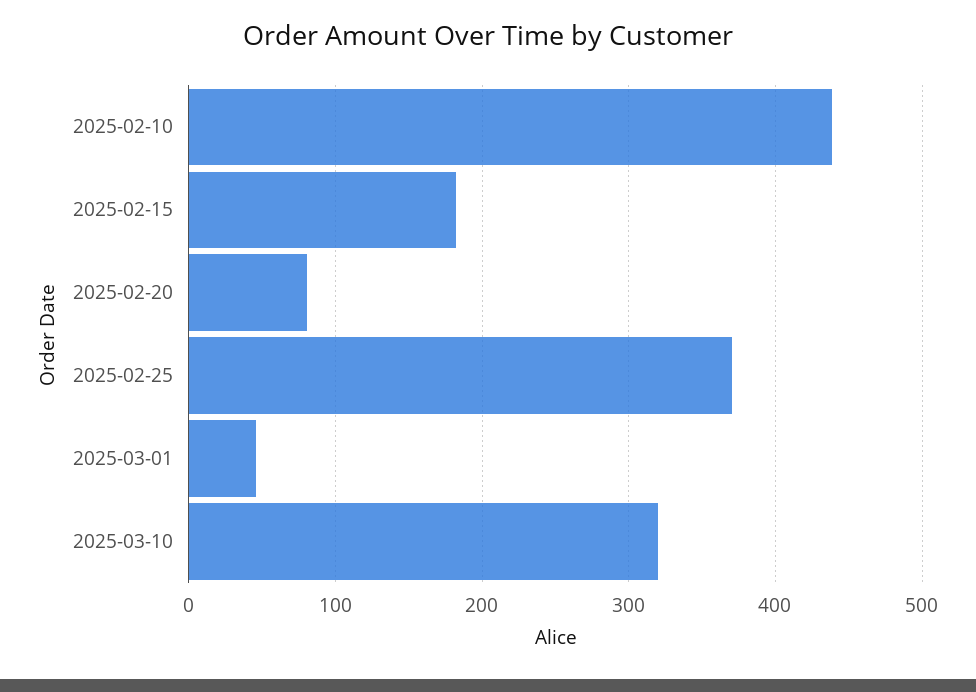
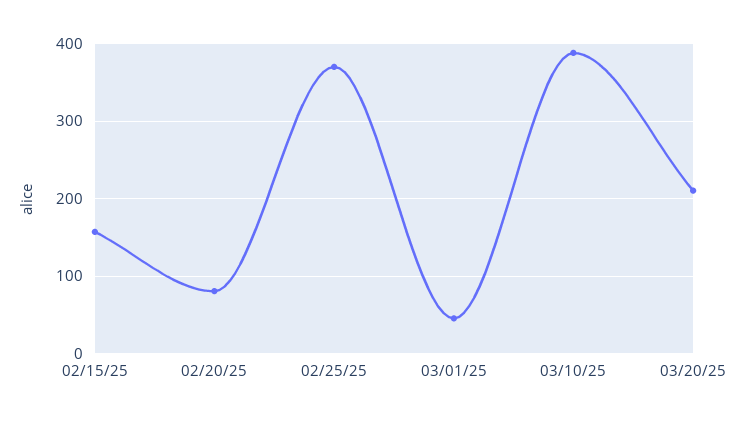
2025-02-10: 440 -> none
2025-02-15: 180 -> 160
2025-03-10: 320 -> 390
03/20/25: none -> 210

